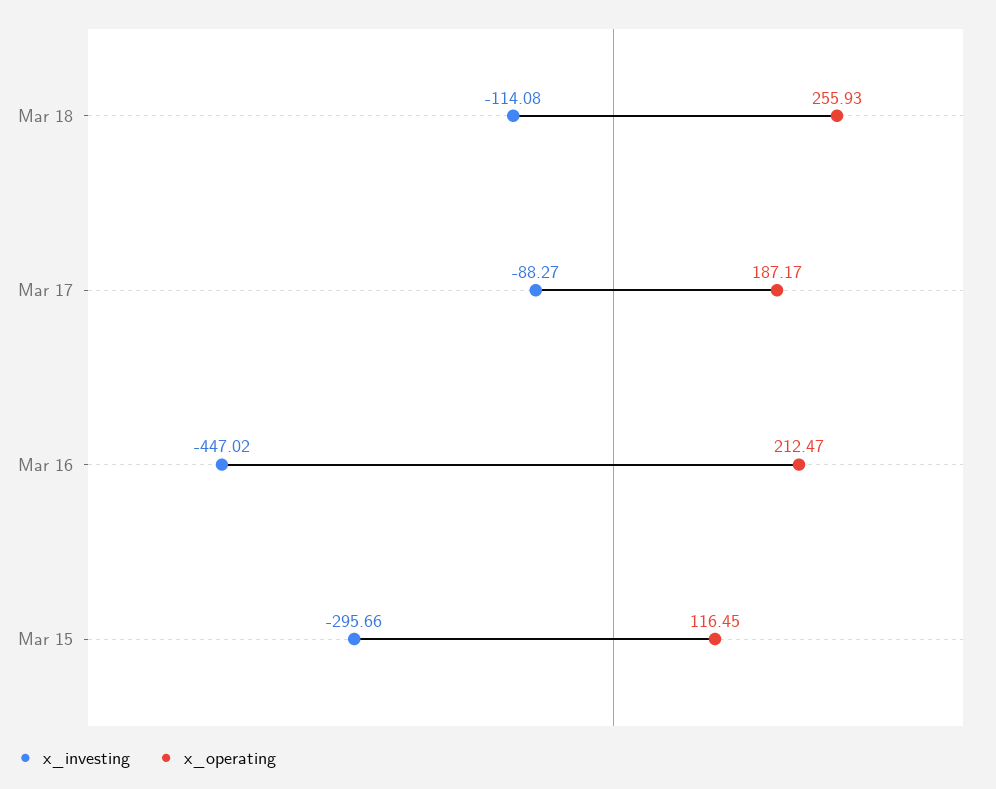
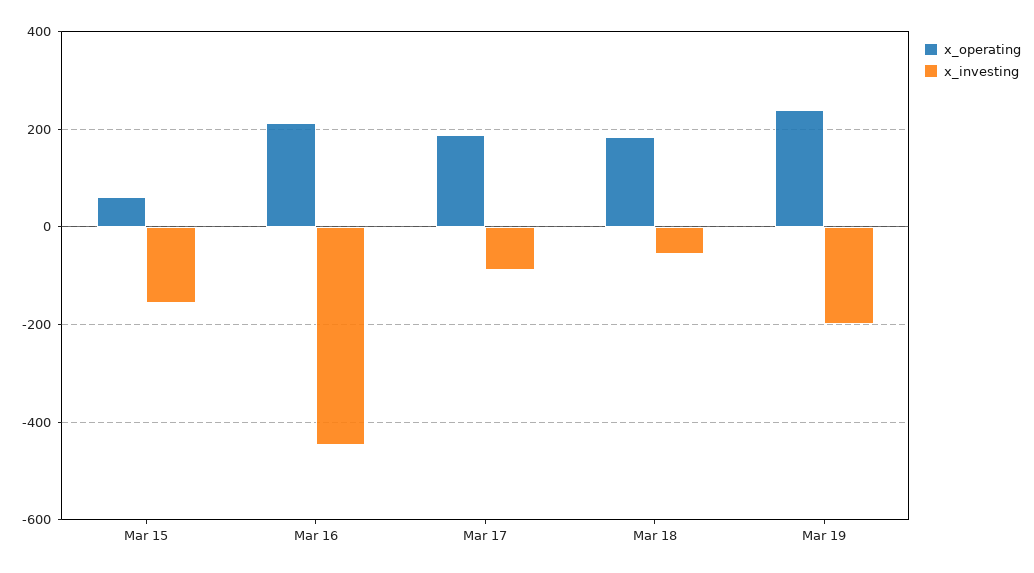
x_investing, Mar 18: -114.08 -> -60
x_operating, Mar 18: 255.93 -> 180
x_investing, Mar 15: -295.66 -> -160
x_operating, Mar 15: 116.45 -> 60
x_operating, Mar 19: none -> 240
x_investing, Mar 19: none -> -200

